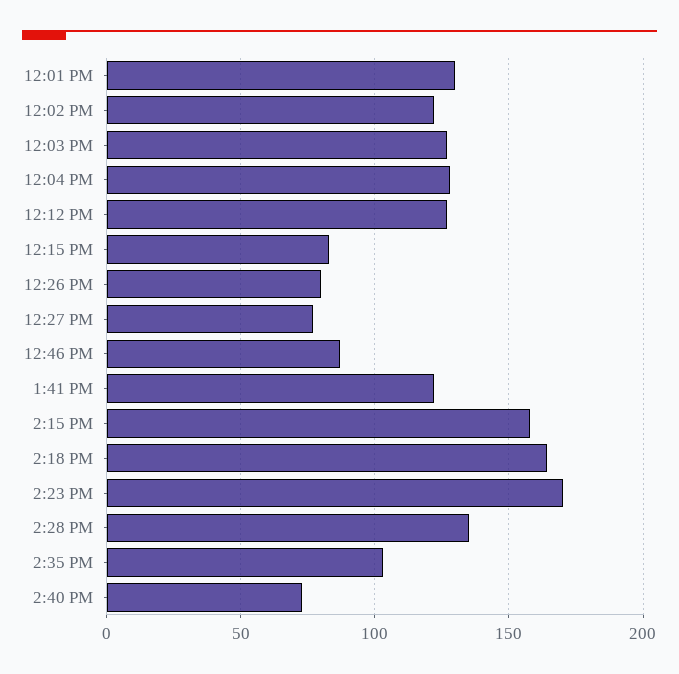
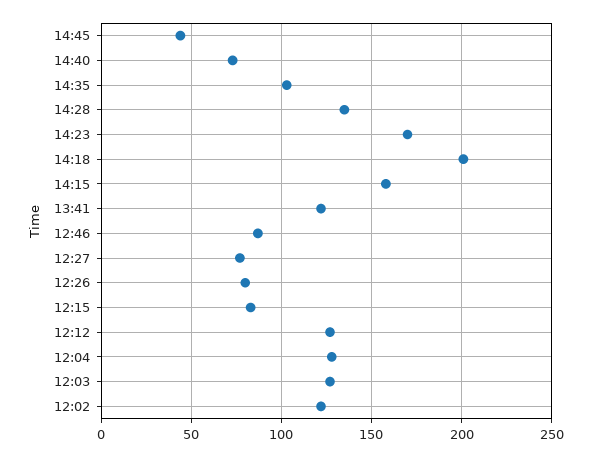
12:01 PM: 130 -> none
2:18 PM: 165 -> 200
14:45: none -> 45

